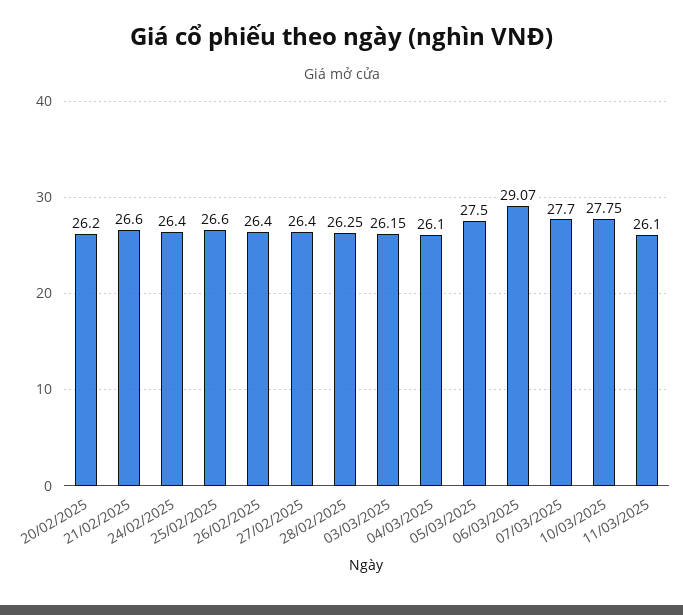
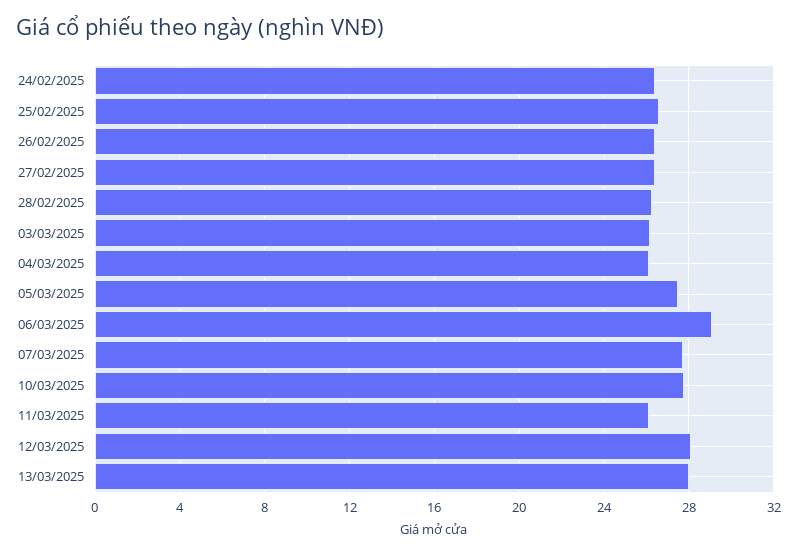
20/02/2025: 26.2 -> none
21/02/2025: 26.6 -> none
12/03/2025: none -> 28
13/03/2025: none -> 28

